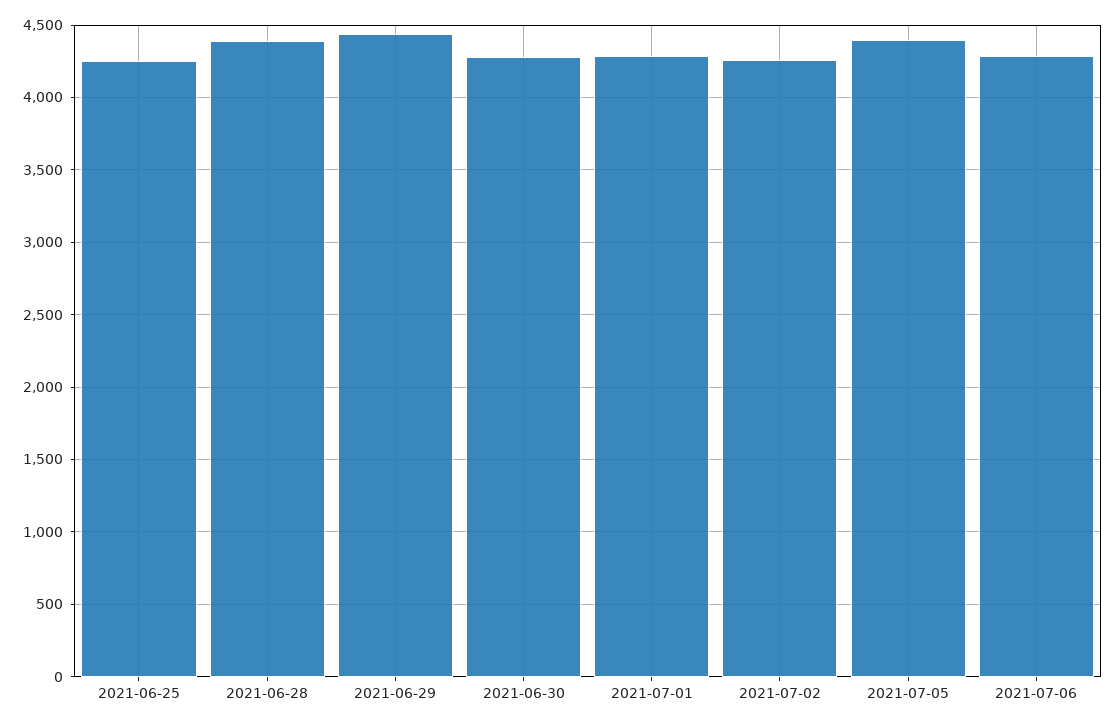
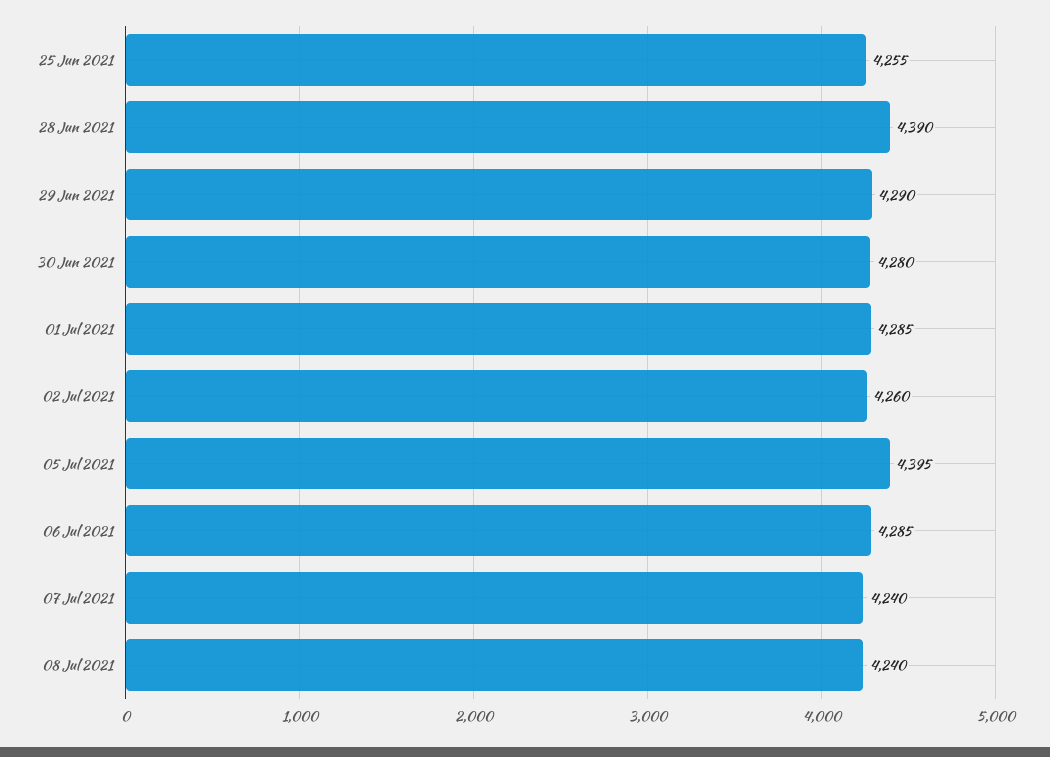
2021-06-29: 4450 -> 4290
07 Jul 2021: none -> 4240
08 Jul 2021: none -> 4240

